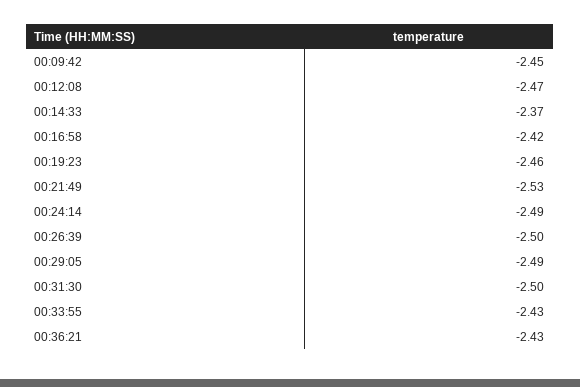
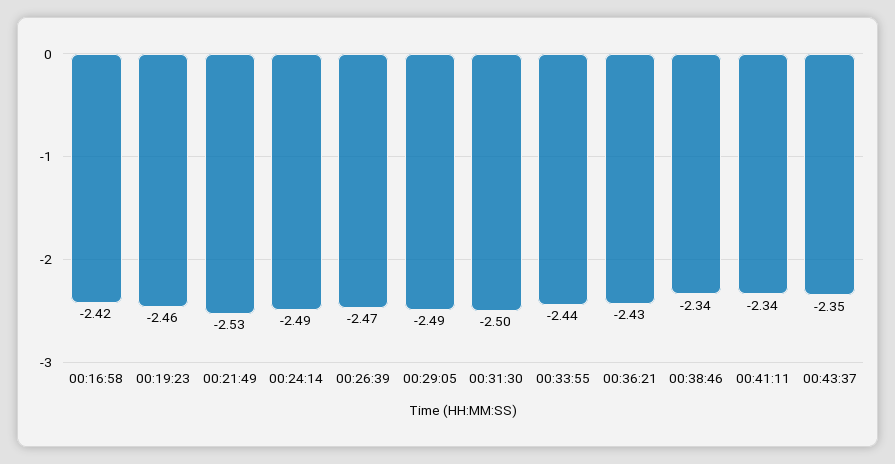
00:09:42: -2.45 -> none
00:12:08: -2.47 -> none
00:14:33: -2.37 -> none
00:26:39: -2.5 -> -2.47
00:33:55: -2.43 -> -2.44
00:38:46: none -> -2.34
00:41:11: none -> -2.34
00:43:37: none -> -2.35

